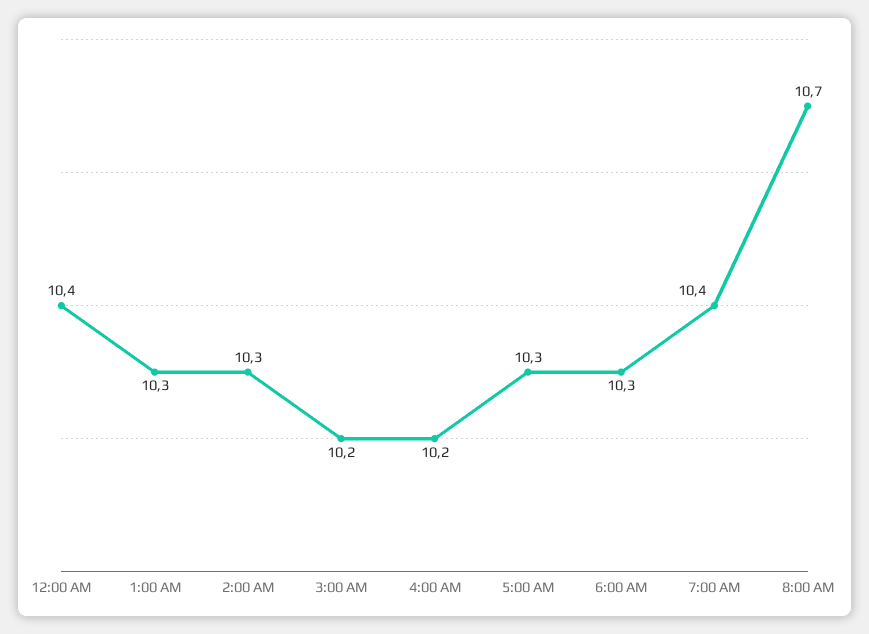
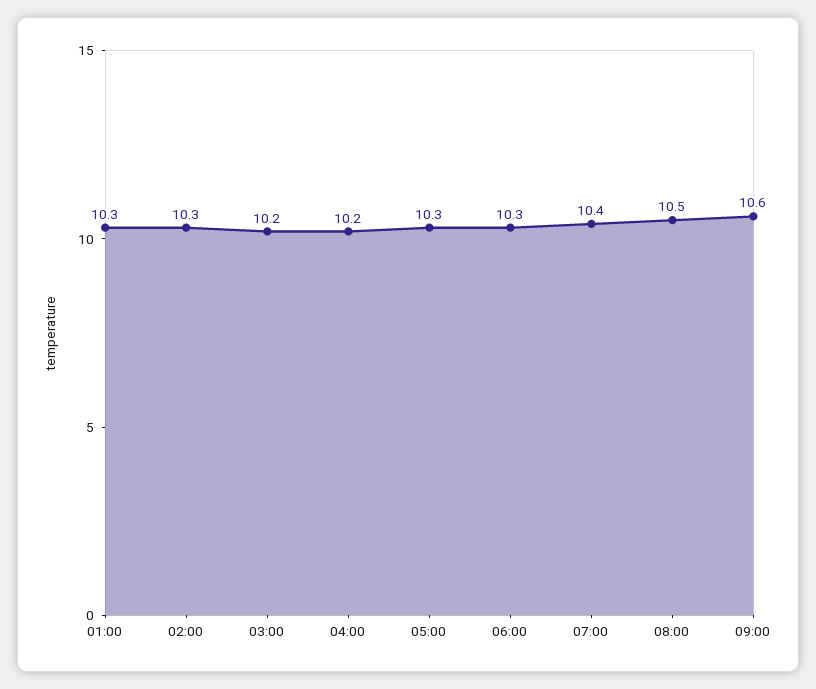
12:00 AM: 10.4 -> none
8:00 AM: 10.7 -> 10.5
09:00: none -> 10.6

